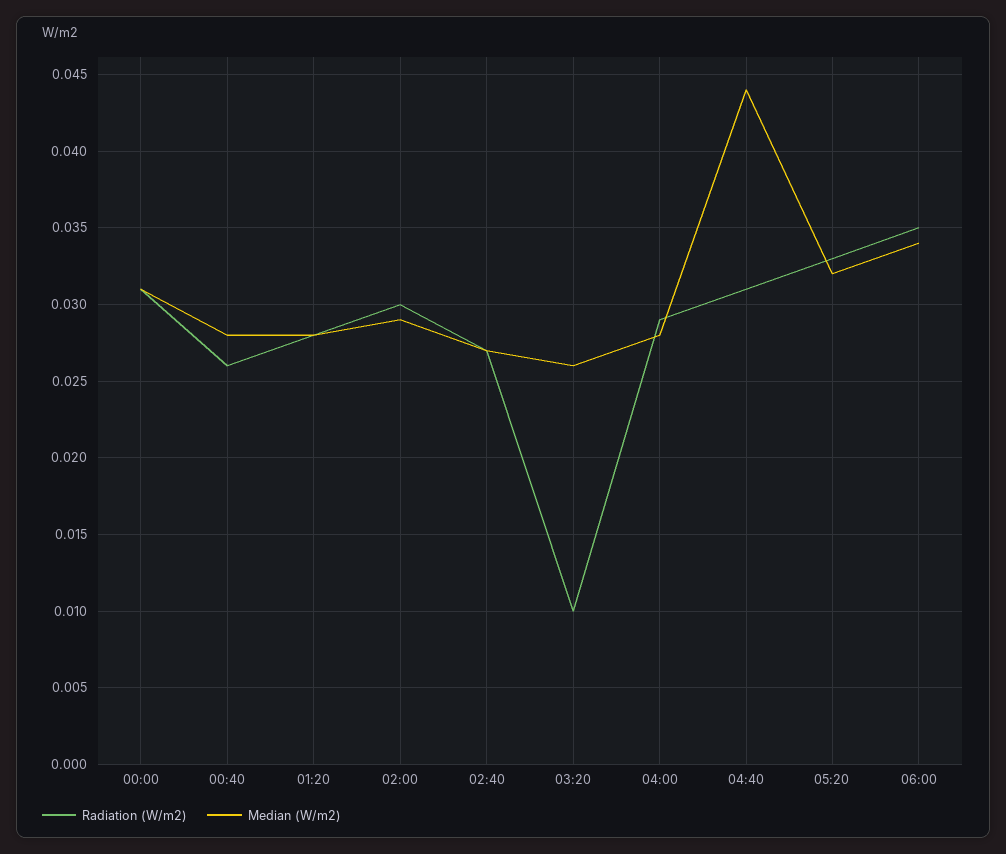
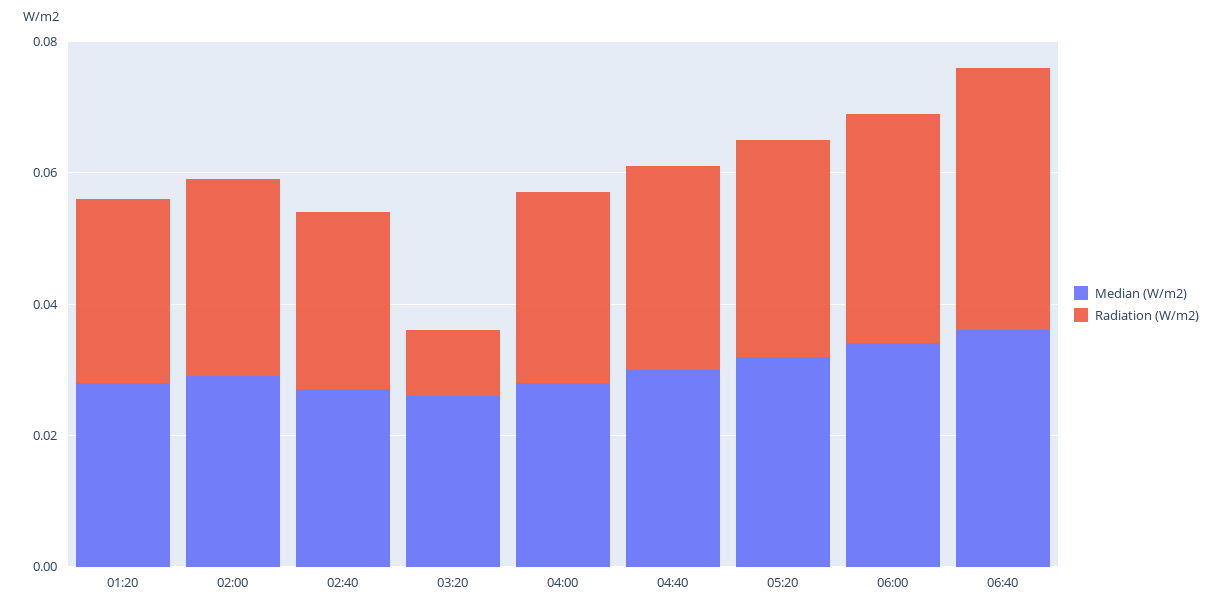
Radiation (W/m2), 00:00: 0.031 -> none
Median (W/m2), 00:00: 0.031 -> none
Radiation (W/m2), 00:40: 0.026 -> none
Median (W/m2), 00:40: 0.028 -> none
Median (W/m2), 04:40: 0.044 -> 0.03
Median (W/m2), 06:40: none -> 0.035
Radiation (W/m2), 06:40: none -> 0.04

